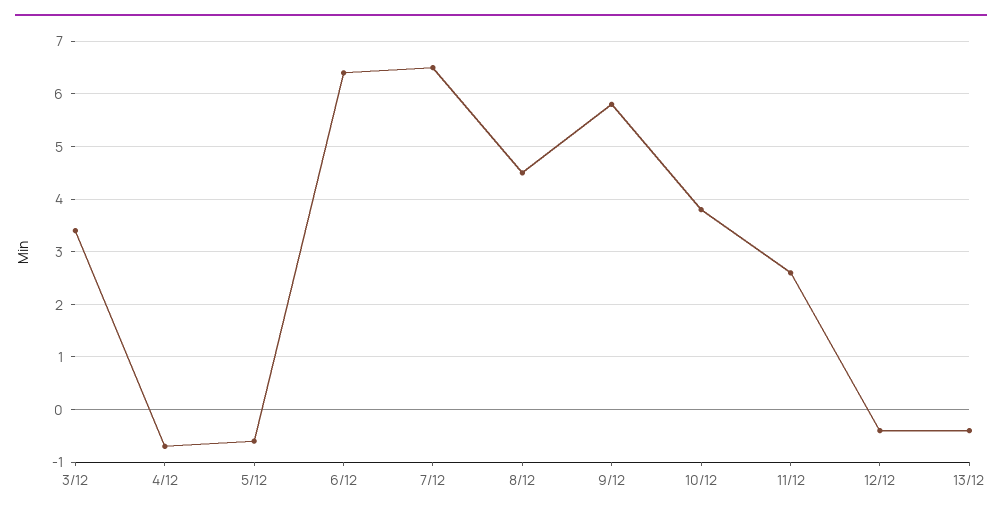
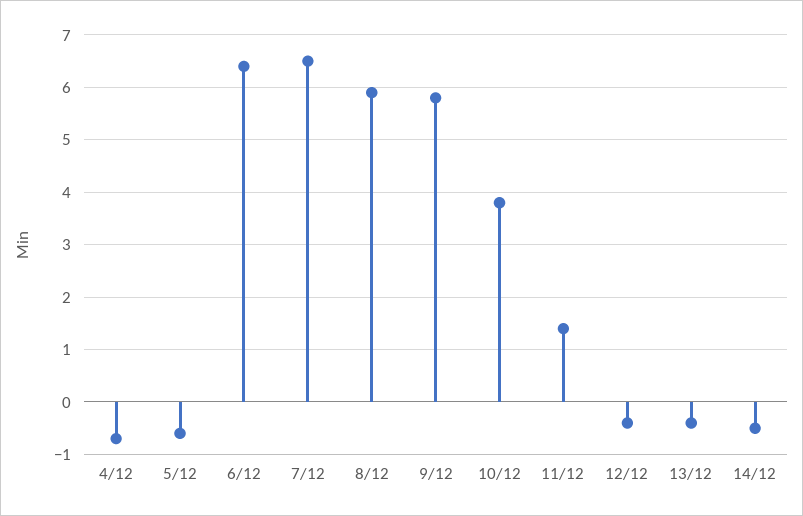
3/12: 3.5 -> none
8/12: 4.5 -> 6
11/12: 2.5 -> 1.5
14/12: none -> -0.5

